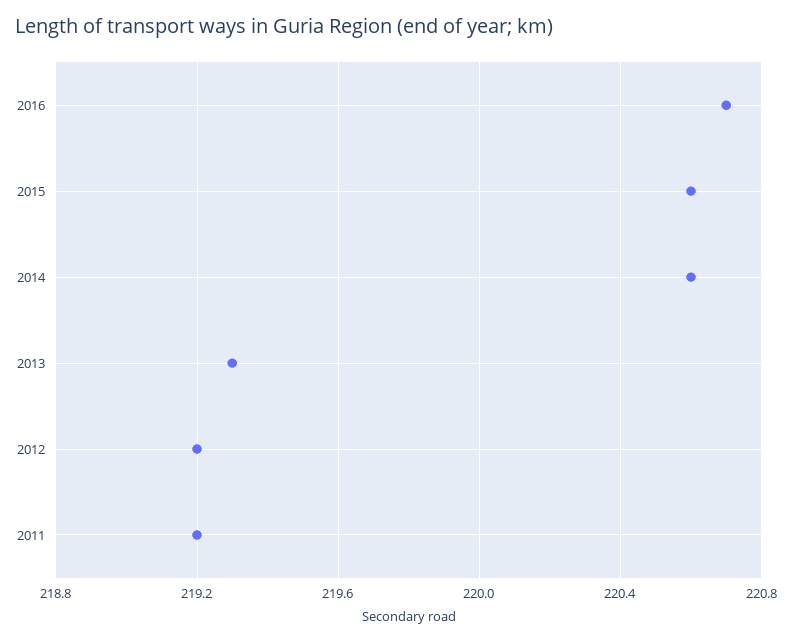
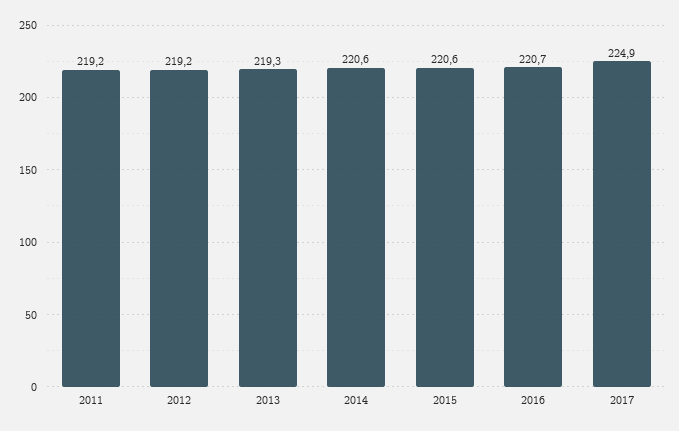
2017: none -> 224.9

